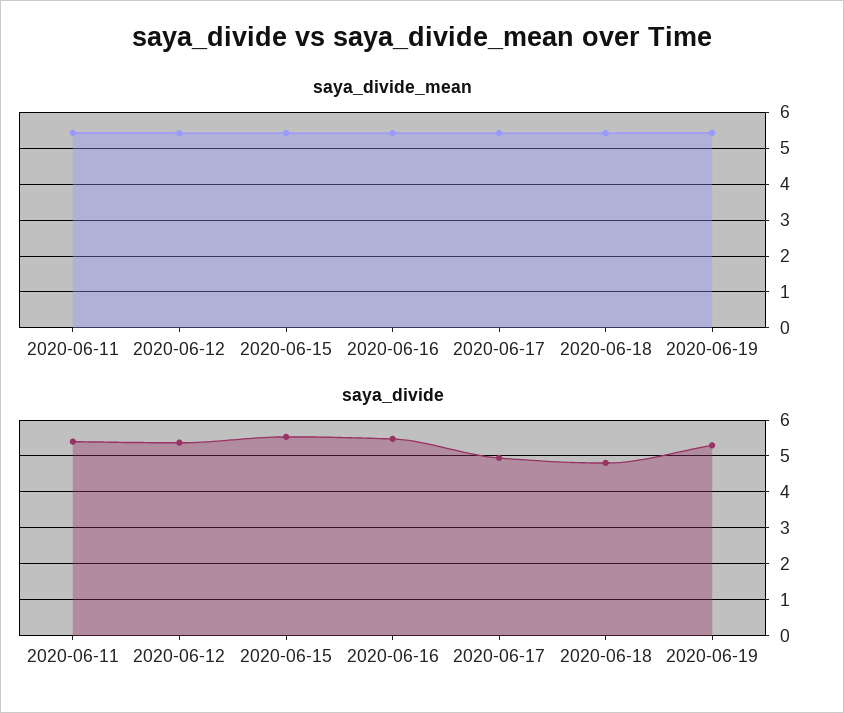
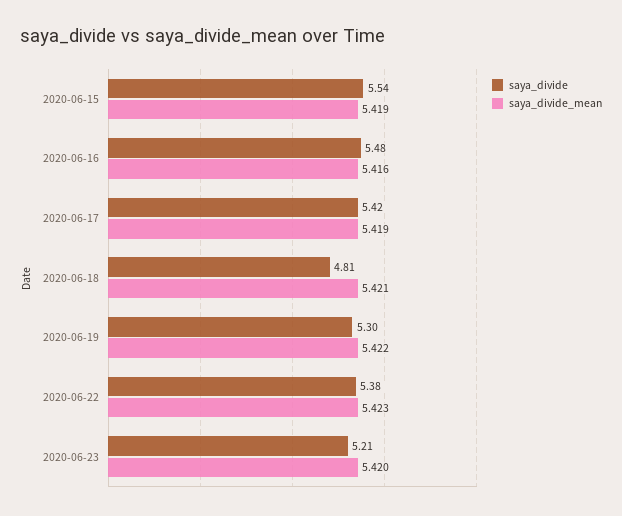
saya_divide_mean, 2020-06-11: 5.4 -> none
saya_divide_mean, 2020-06-12: 5.4 -> none
saya_divide, 2020-06-11: 5.4 -> none
saya_divide, 2020-06-12: 5.4 -> none
saya_divide, 2020-06-17: 5 -> 5.42
saya_divide, 2020-06-22: none -> 5.38
saya_divide_mean, 2020-06-22: none -> 5.423
saya_divide, 2020-06-23: none -> 5.21
saya_divide_mean, 2020-06-23: none -> 5.42

